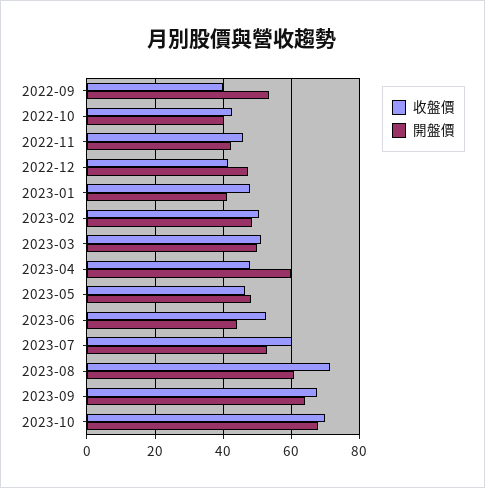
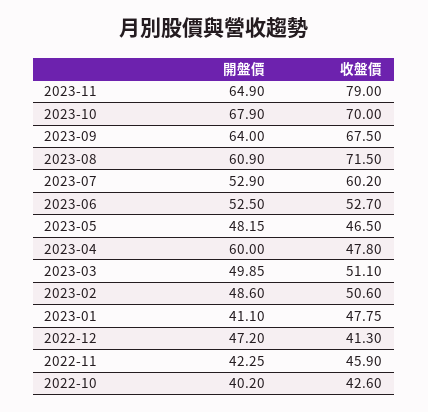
收盤價, 2022-09: 40 -> none
開盤價, 2022-09: 54 -> none
開盤價, 2023-06: 44 -> 52.5
開盤價, 2023-11: none -> 64.9
收盤價, 2023-11: none -> 79

